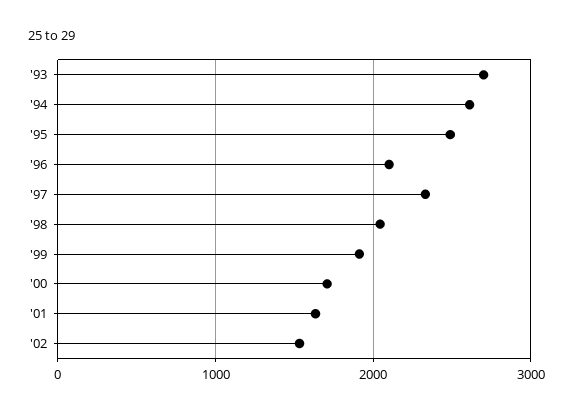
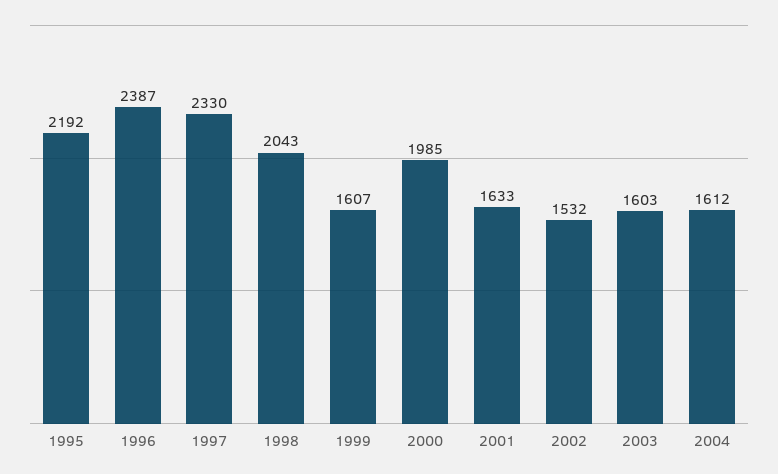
'93: 2700 -> none
'94: 2600 -> none
'95: 2500 -> 2192
'96: 2100 -> 2387
'99: 1900 -> 1607
'00: 1700 -> 1985
2003: none -> 1603
2004: none -> 1612

